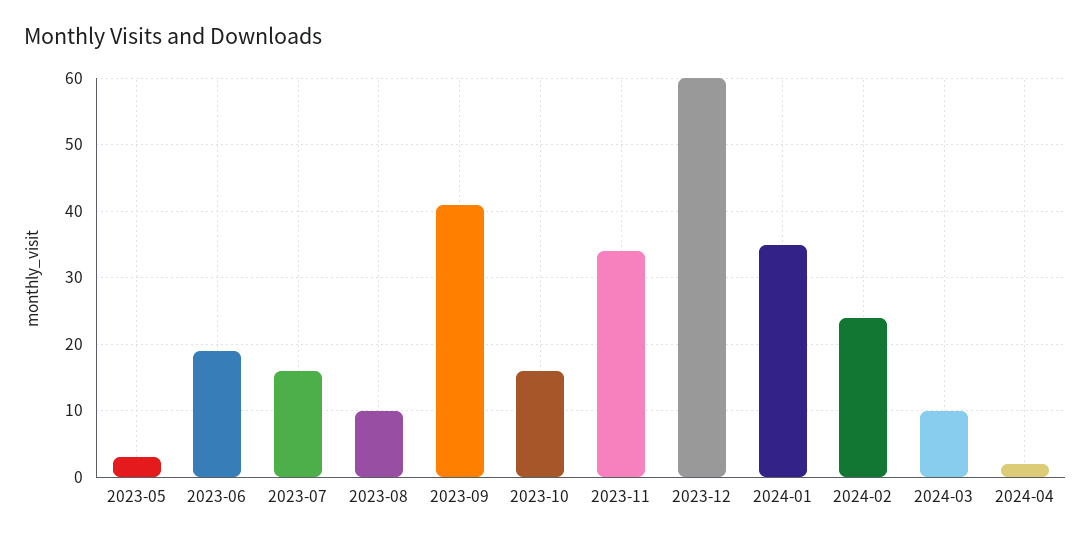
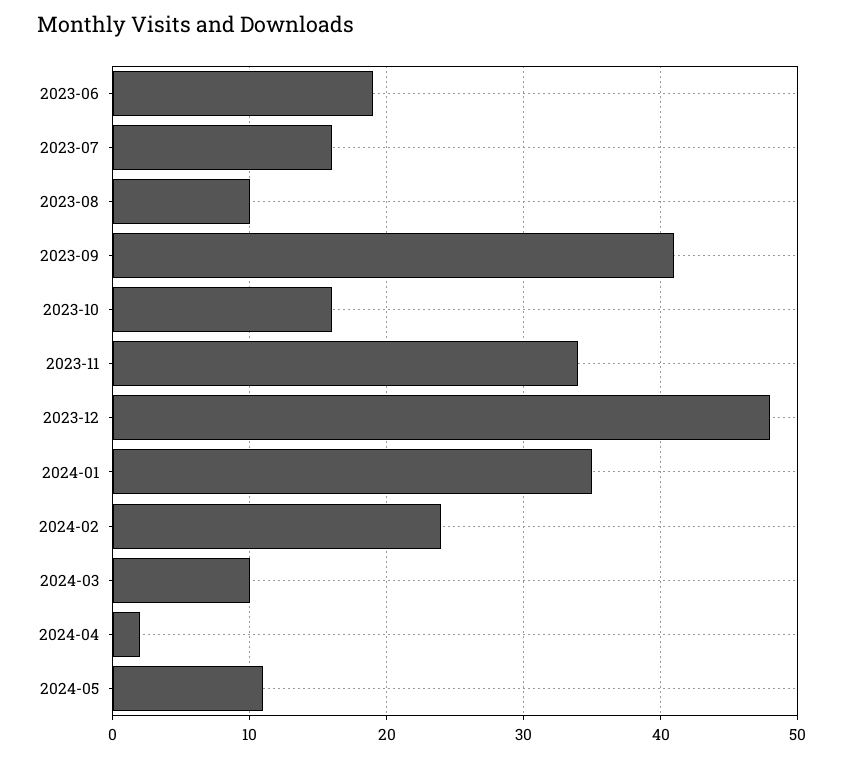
2023-05: 3 -> none
2023-12: 60 -> 48
2024-05: none -> 11

